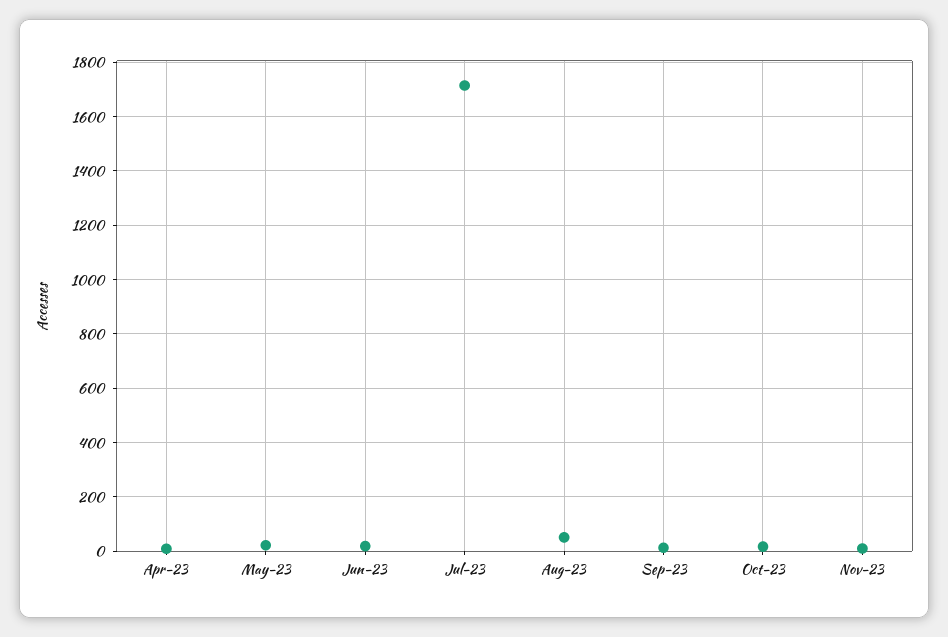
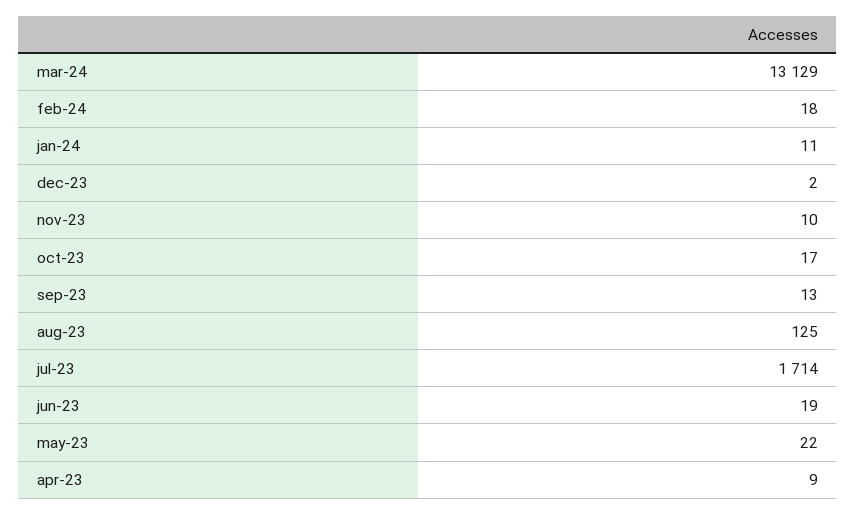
Aug-23: 50 -> 125
mar-24: none -> 13129
feb-24: none -> 18
jan-24: none -> 11
dec-23: none -> 2

